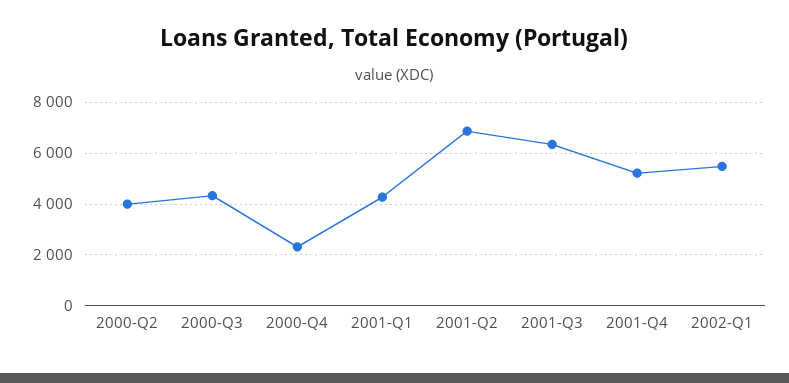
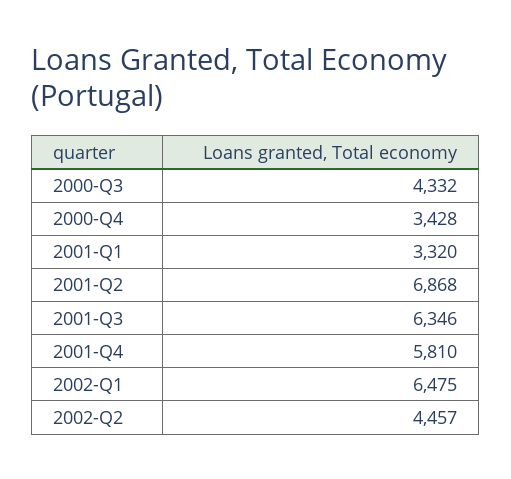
2000-Q2: 4000 -> none
2000-Q4: 2250 -> 3428
2001-Q1: 4250 -> 3320
2001-Q4: 5250 -> 5810
2002-Q1: 5500 -> 6475
2002-Q2: none -> 4457

